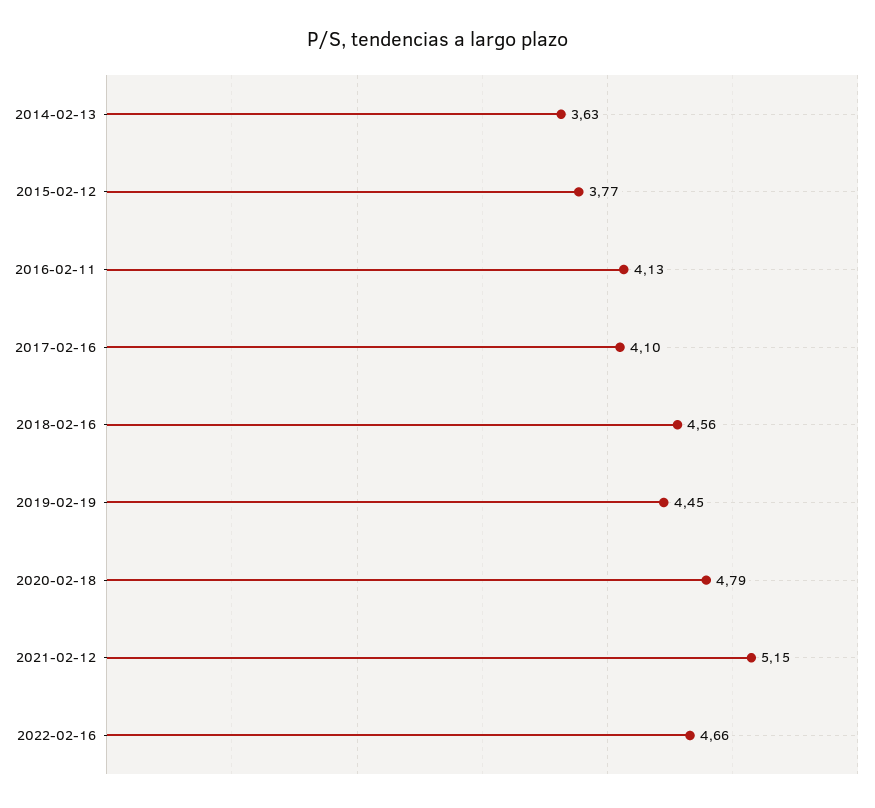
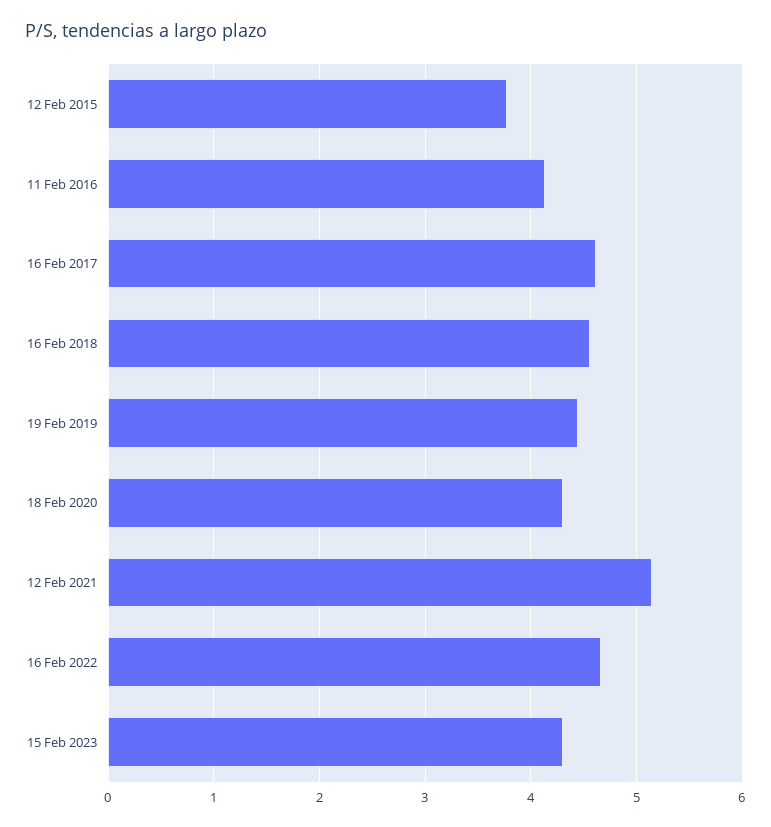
2014-02-13: 3.63 -> none
2017-02-16: 4.1 -> 4.6
2020-02-18: 4.79 -> 4.3
15 Feb 2023: none -> 4.3

